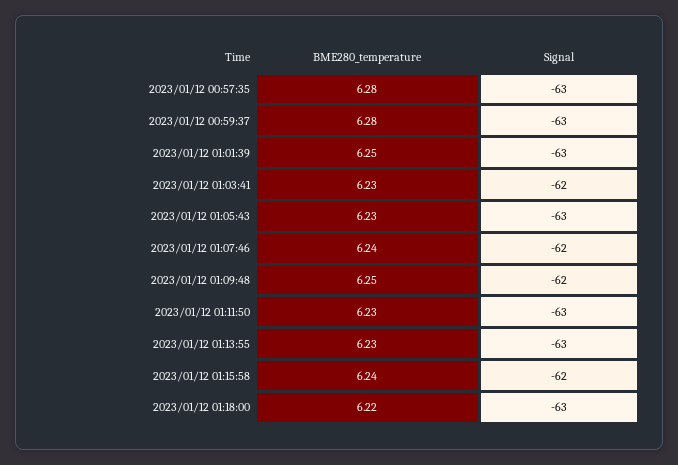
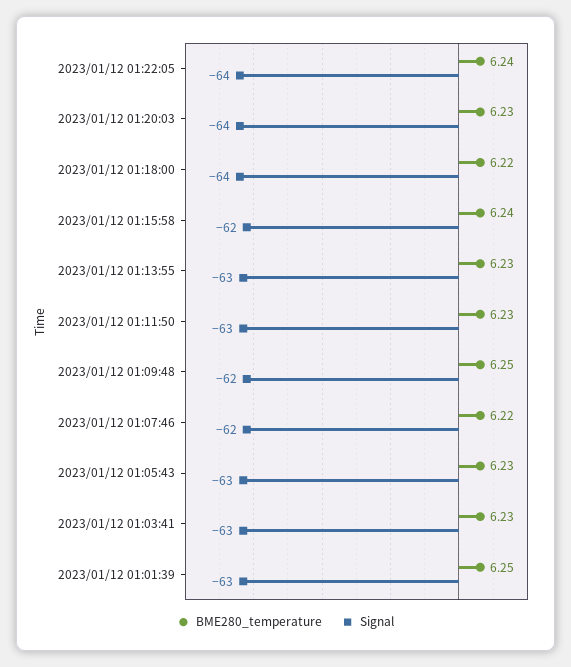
BME280_temperature, 2023/01/12 00:57:35: 6.28 -> none
Signal, 2023/01/12 00:57:35: -63 -> none
BME280_temperature, 2023/01/12 00:59:37: 6.28 -> none
Signal, 2023/01/12 00:59:37: -63 -> none
Signal, 2023/01/12 01:03:41: -62 -> -63
BME280_temperature, 2023/01/12 01:07:46: 6.24 -> 6.22
Signal, 2023/01/12 01:18:00: -63 -> -64
BME280_temperature, 2023/01/12 01:22:05: none -> 6.24
Signal, 2023/01/12 01:22:05: none -> -64
BME280_temperature, 2023/01/12 01:20:03: none -> 6.23
Signal, 2023/01/12 01:20:03: none -> -64

